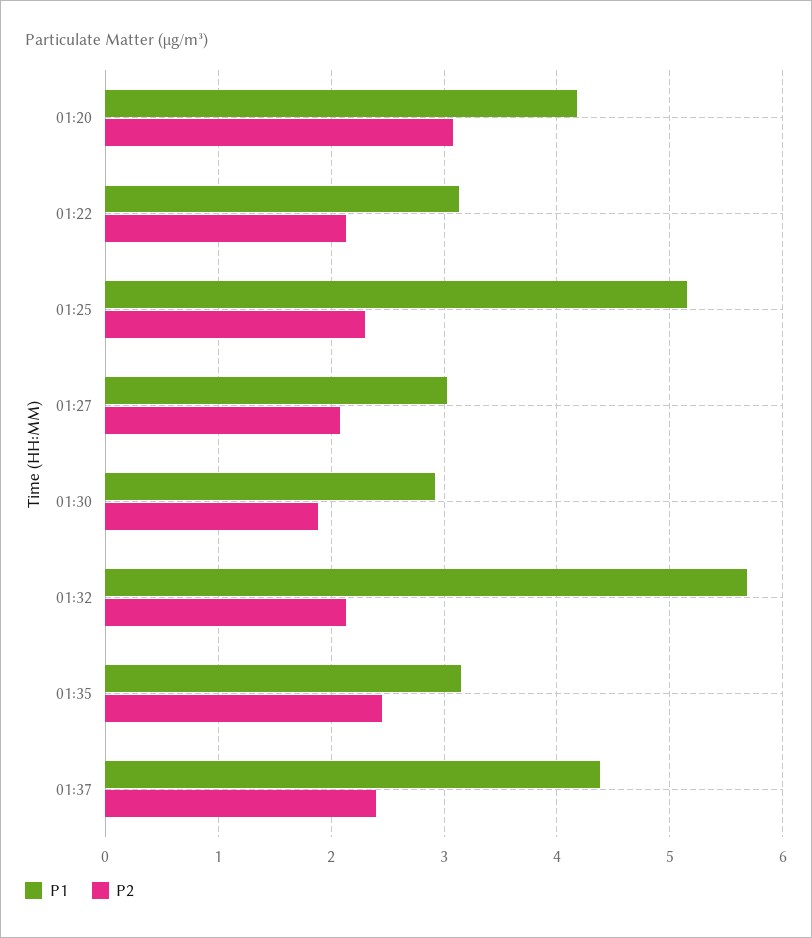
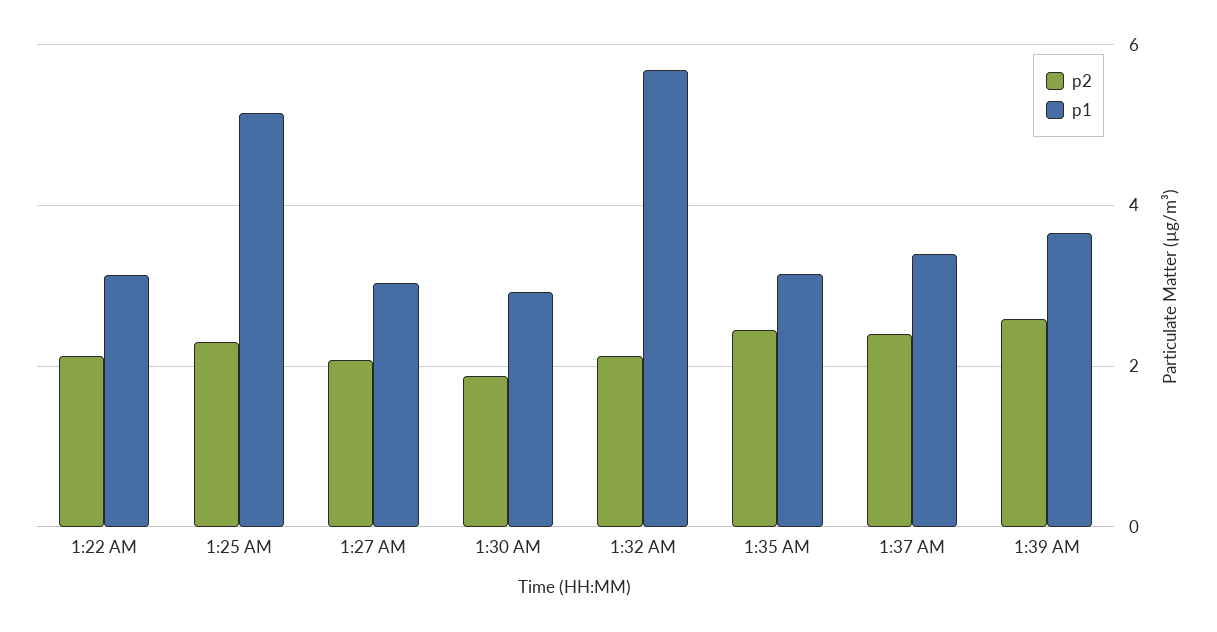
P1, 01:20: 4.2 -> none
P2, 01:20: 3.1 -> none
P1, 01:37: 4.4 -> 3.4
P2, 1:39 AM: none -> 2.6
P1, 1:39 AM: none -> 3.6

